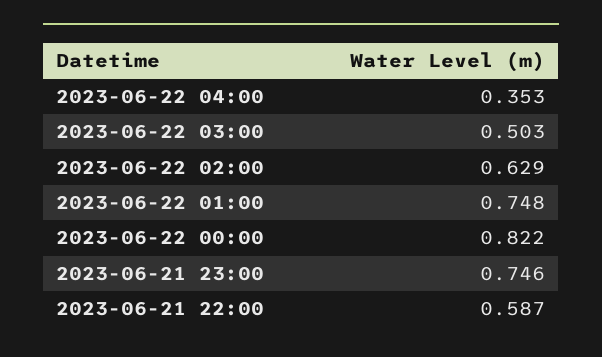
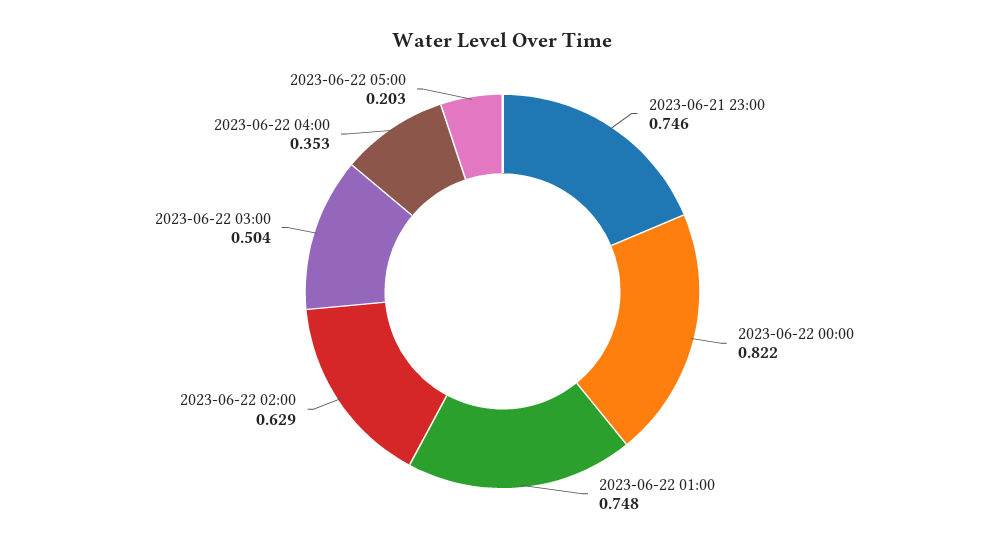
2023-06-22 03:00: 0.503 -> 0.504
2023-06-21 22:00: 0.587 -> none
2023-06-22 05:00: none -> 0.203

